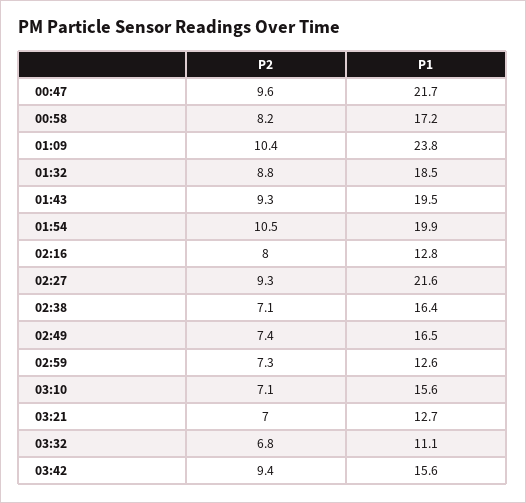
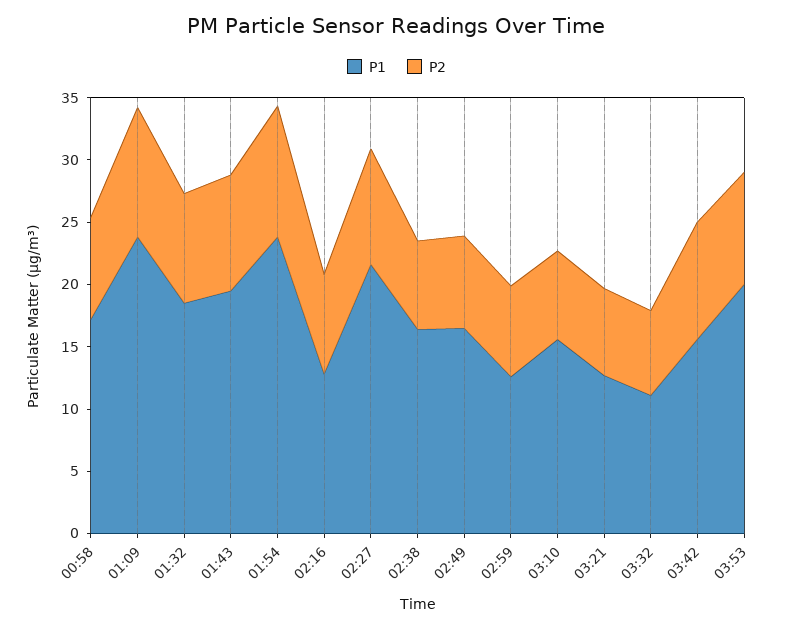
P2, 00:47: 9.6 -> none
P1, 00:47: 21.7 -> none
P1, 01:54: 19.9 -> 24
P1, 03:53: none -> 20
P2, 03:53: none -> 9

